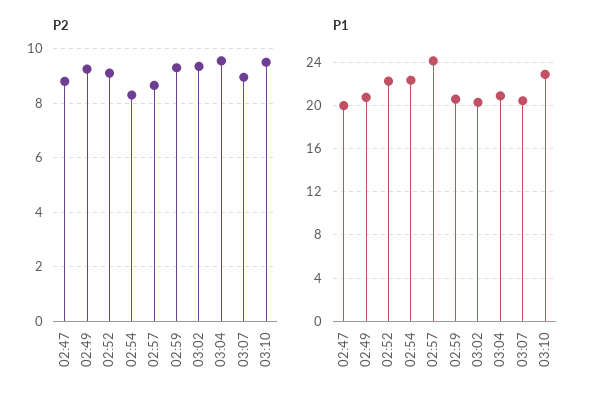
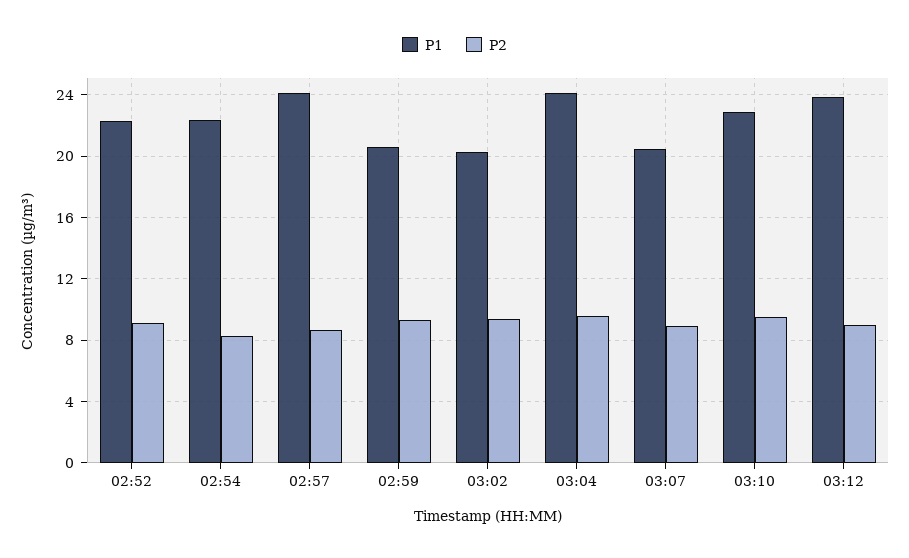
P2, 02:47: 8.75 -> none
P2, 02:49: 9.25 -> none
P1, 02:47: 20 -> none
P1, 02:49: 21 -> none
P1, 03:04: 21 -> 24
P1, 03:12: none -> 24
P2, 03:12: none -> 9

